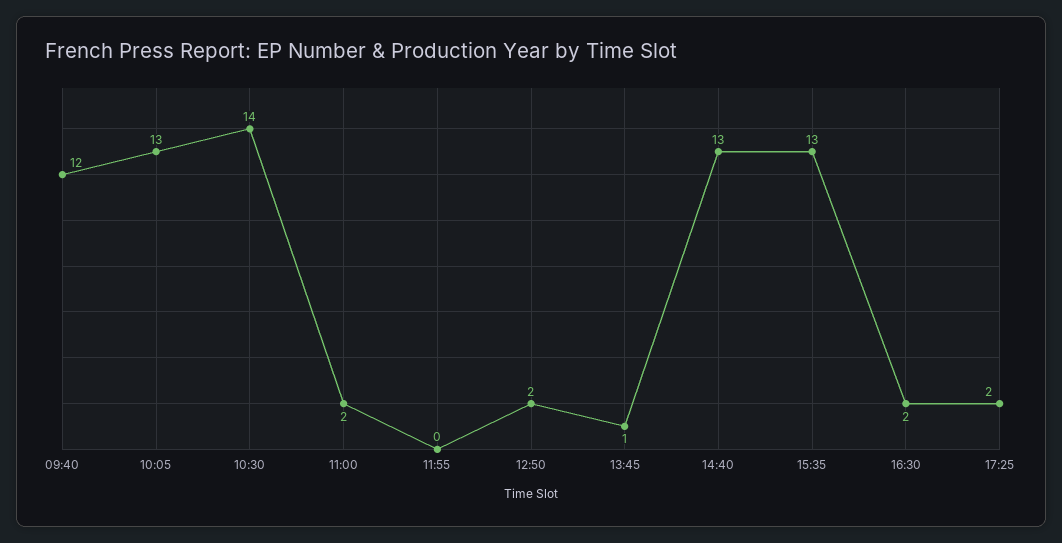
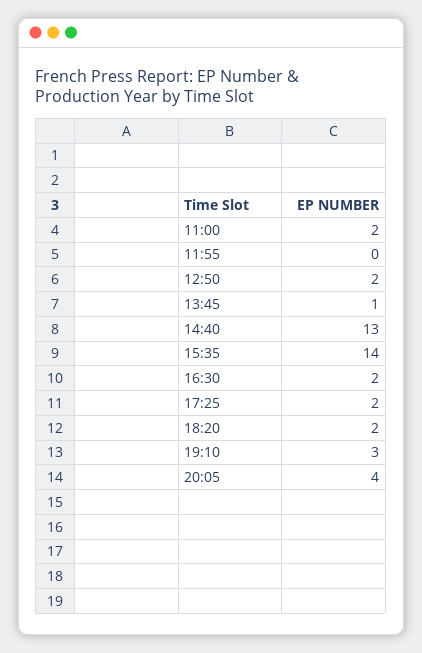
09:40: 12 -> none
10:05: 13 -> none
10:30: 14 -> none
15:35: 13 -> 14
18:20: none -> 2
19:10: none -> 3
20:05: none -> 4

